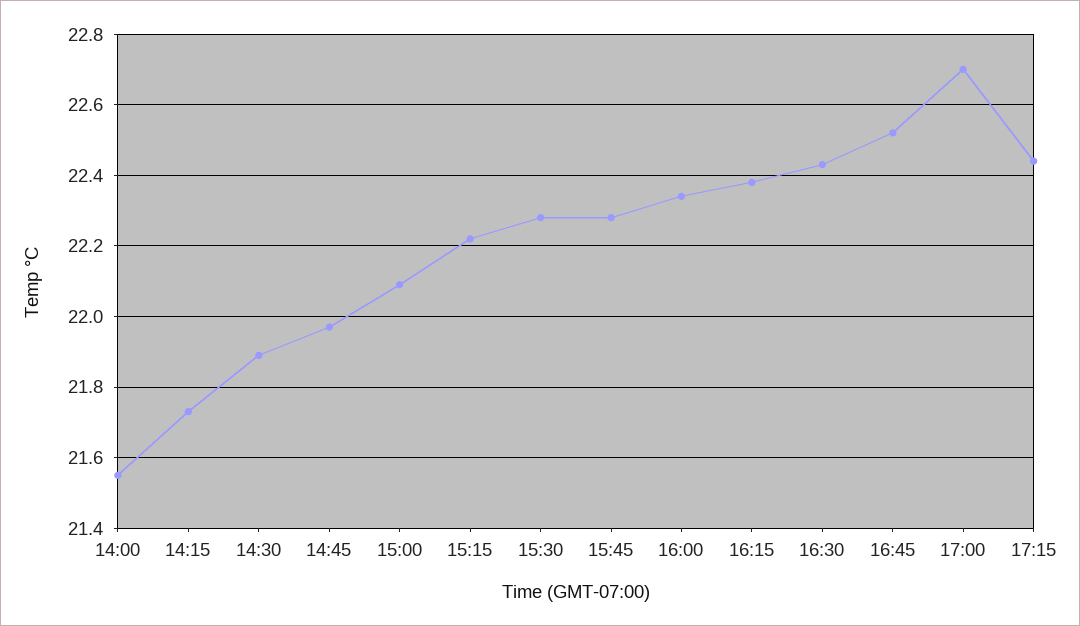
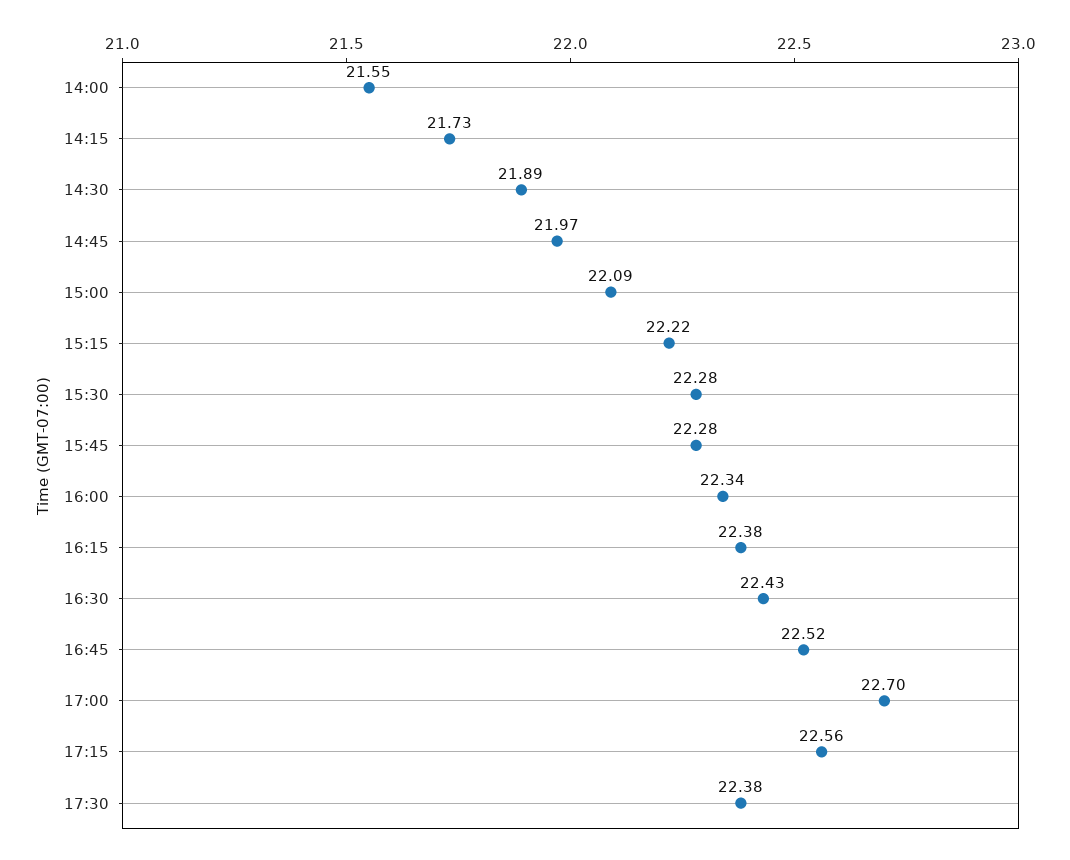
17:15: 22.45 -> 22.56
17:30: none -> 22.38

